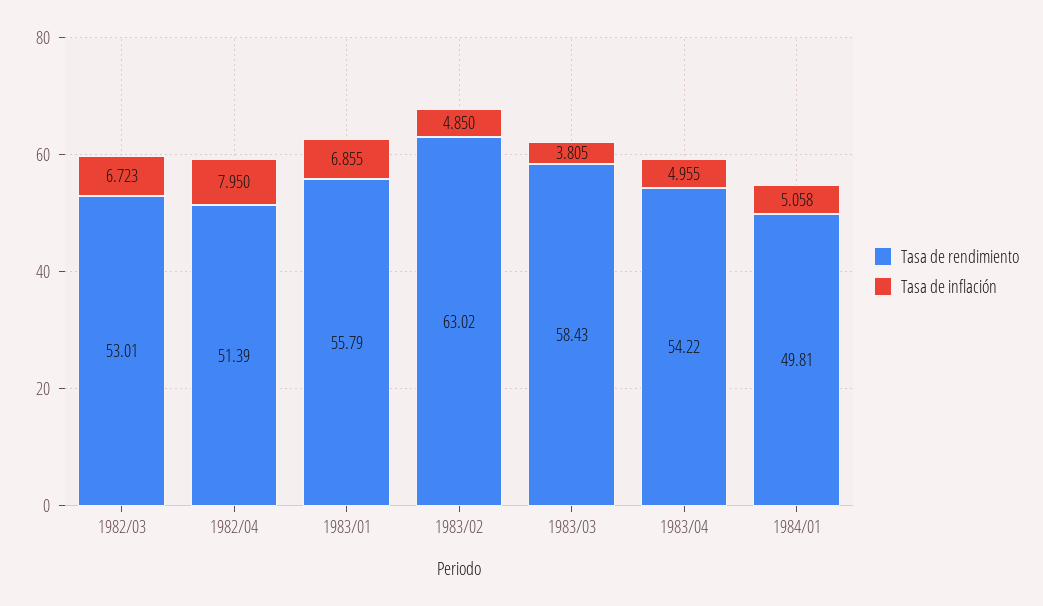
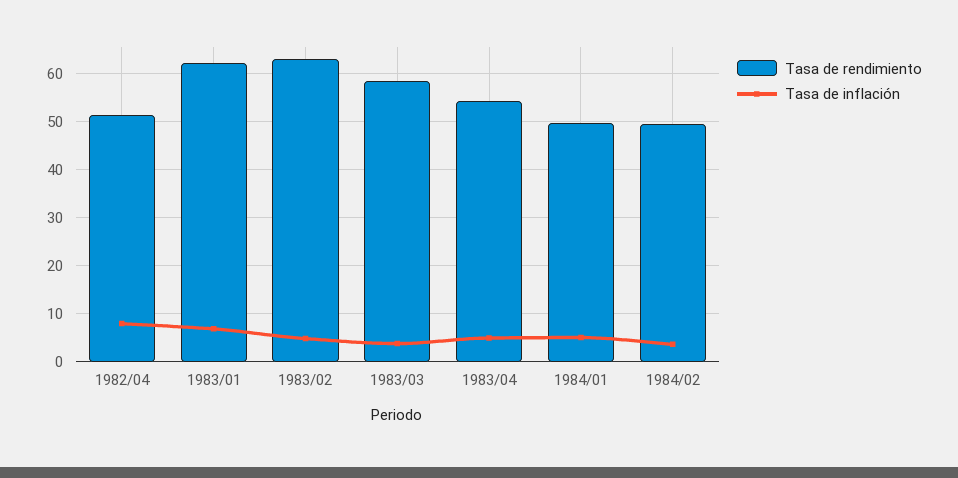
Tasa de rendimiento, 1982/03: 53.01 -> none
Tasa de inflación, 1982/03: 6.723 -> none
Tasa de rendimiento, 1983/01: 55.79 -> 62
Tasa de rendimiento, 1984/02: none -> 50
Tasa de inflación, 1984/02: none -> 4

